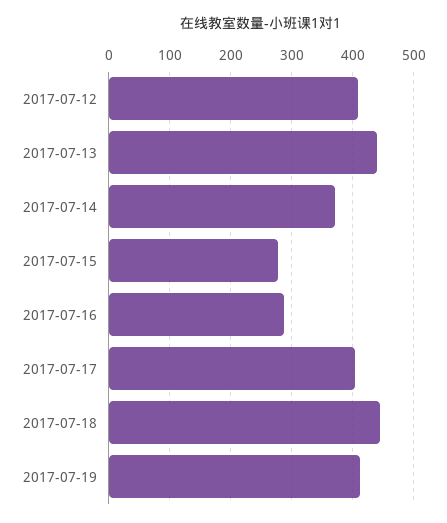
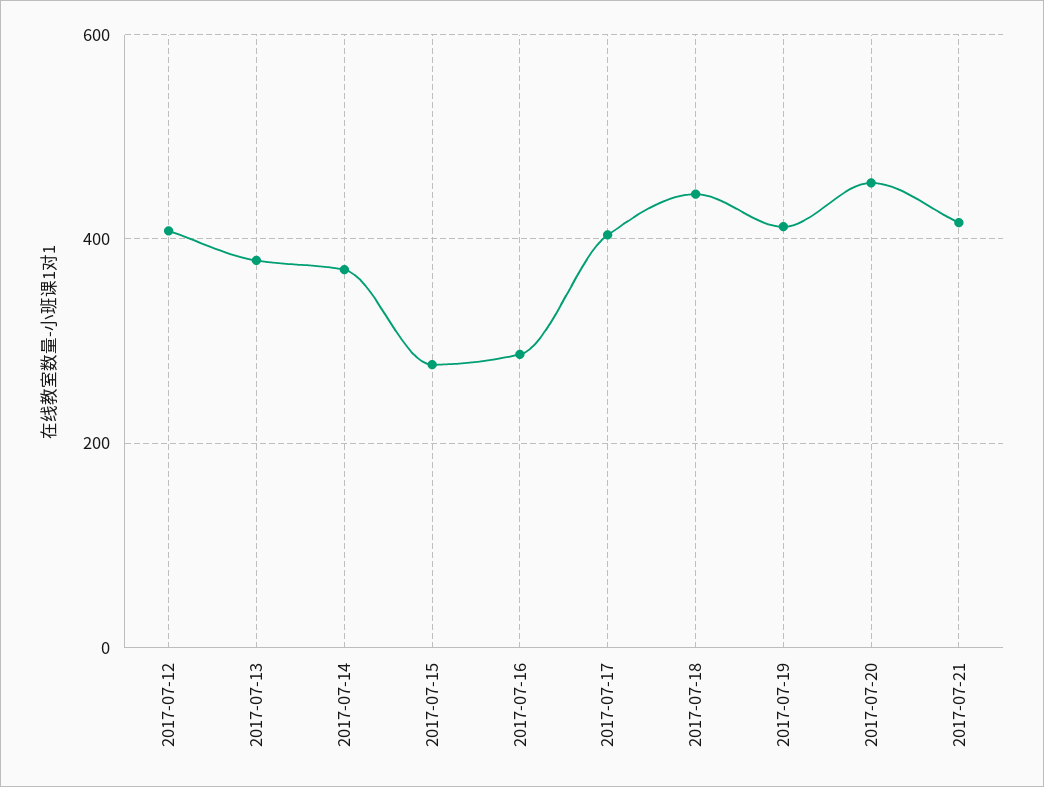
2017-07-13: 440 -> 380
2017-07-20: none -> 460
2017-07-21: none -> 420

